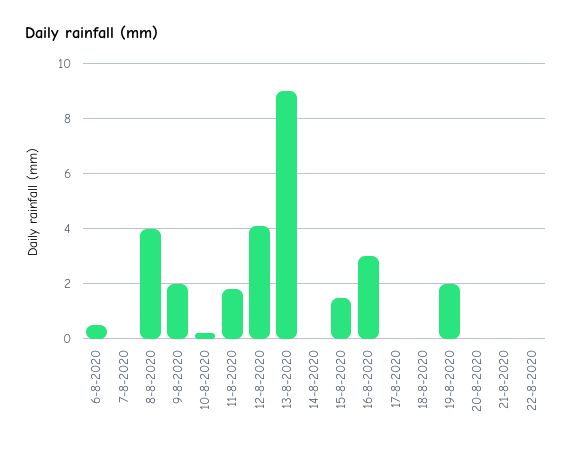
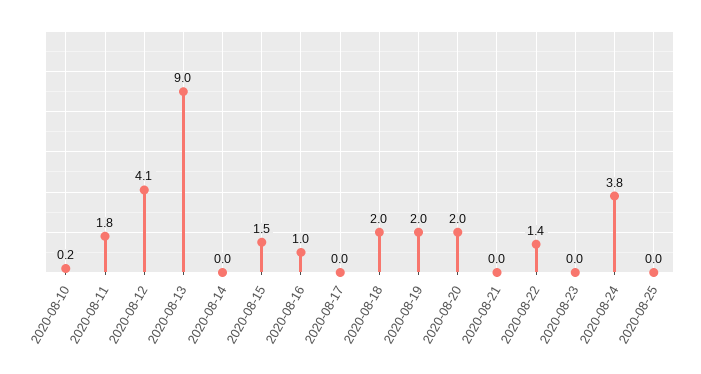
6-8-2020: 0.5 -> none
7-8-2020: 0 -> none
8-8-2020: 4 -> none
9-8-2020: 2 -> none
16-8-2020: 3 -> 1
18-8-2020: 0 -> 2
20-8-2020: 0 -> 2
22-8-2020: 0 -> 1.4
2020-08-23: none -> 0
2020-08-24: none -> 3.8
2020-08-25: none -> 0

